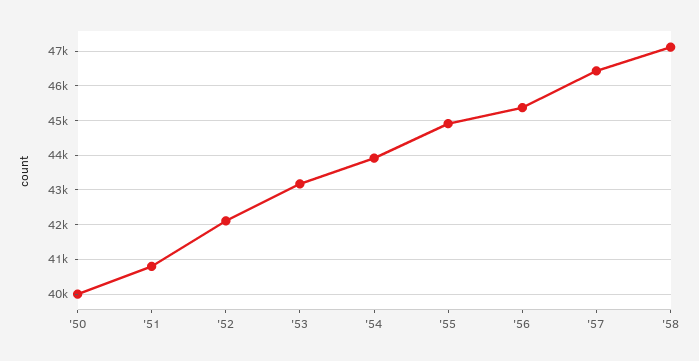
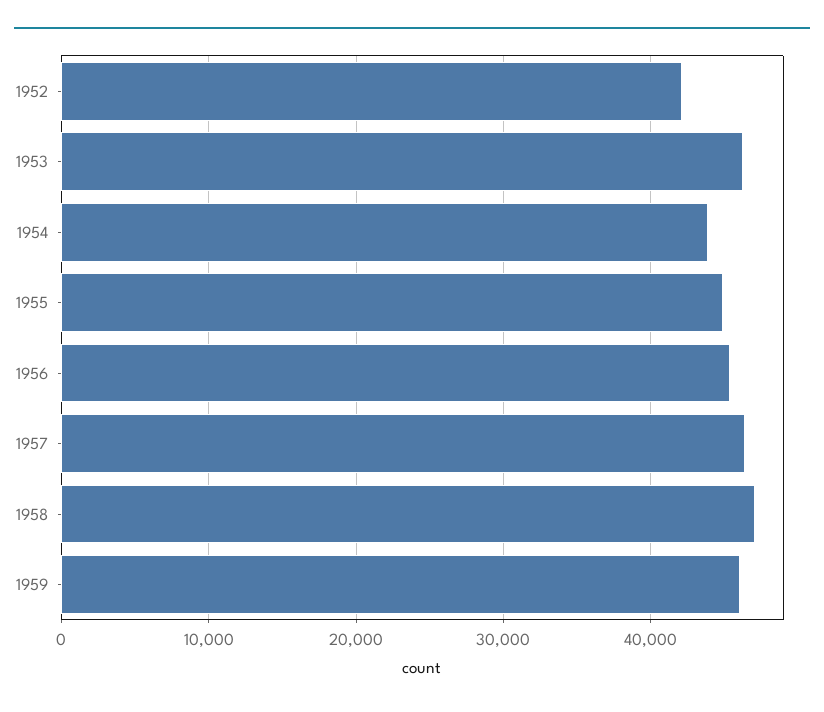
'50: 40000 -> none
'51: 40800 -> none
'53: 43200 -> 46000
1959: none -> 46000

